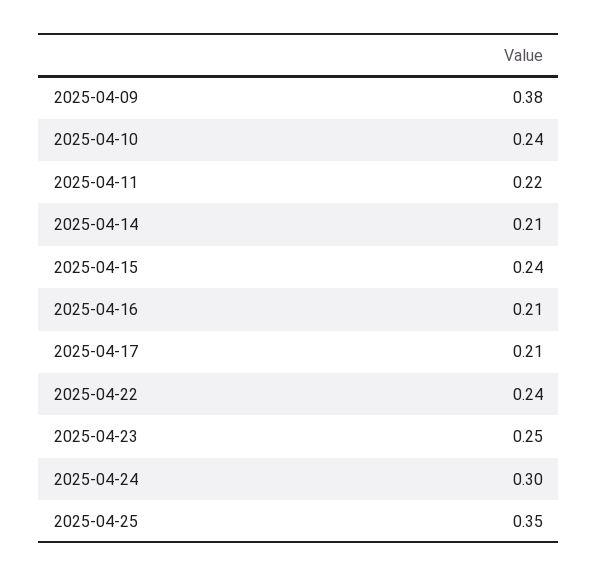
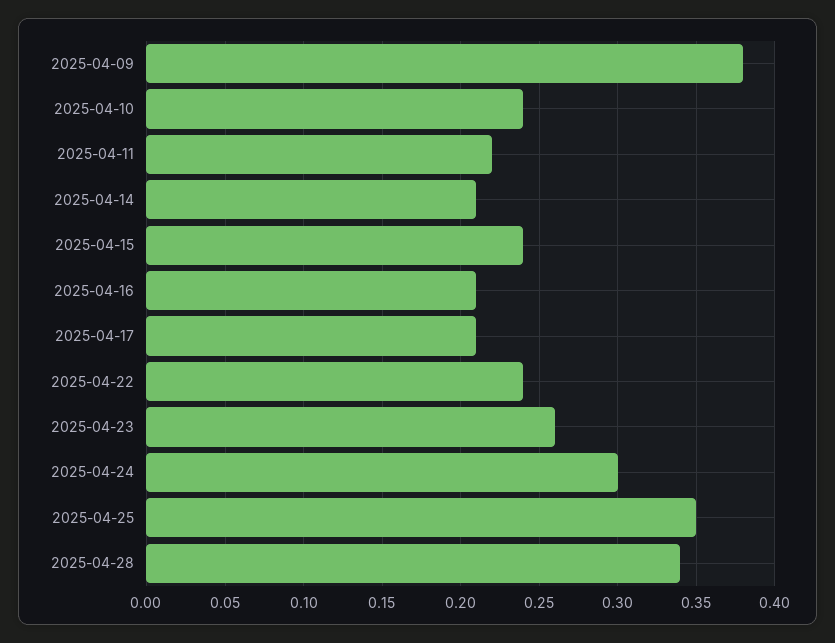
2025-04-23: 0.25 -> 0.26
2025-04-28: none -> 0.34

